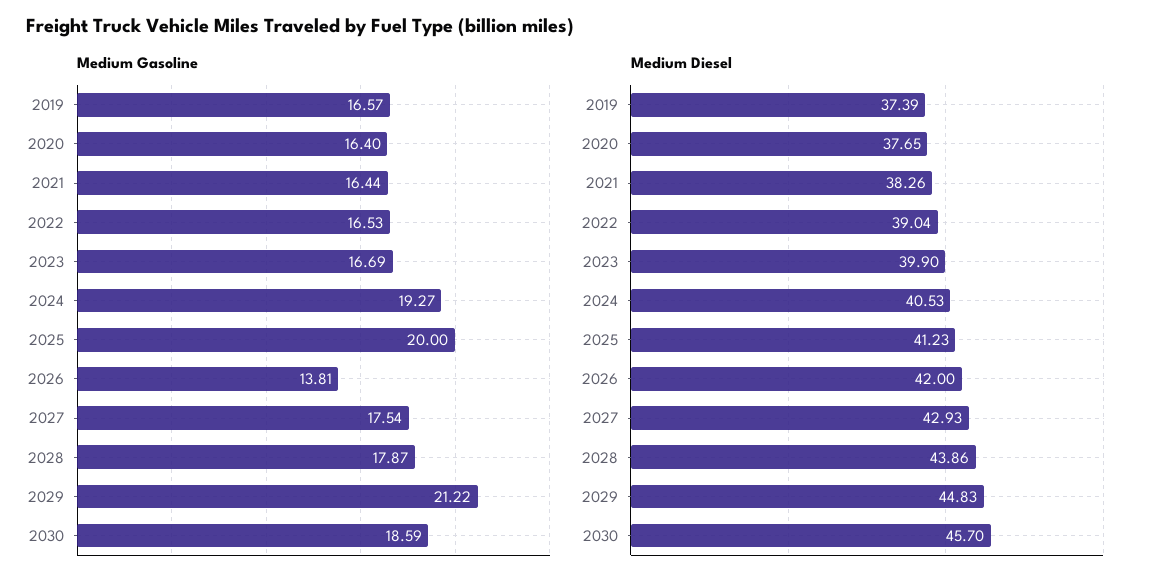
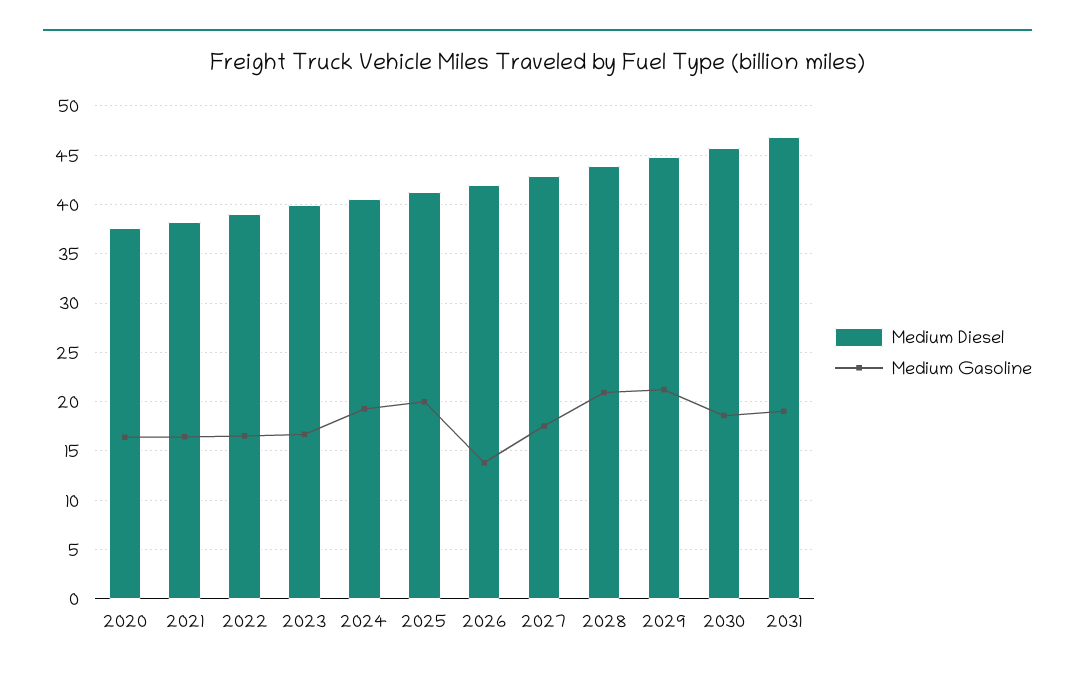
Medium Gasoline, 2019: 16.57 -> none
Medium Gasoline, 2028: 17.87 -> 21
Medium Diesel, 2019: 37.39 -> none
Medium Diesel, 2031: none -> 47
Medium Gasoline, 2031: none -> 19

